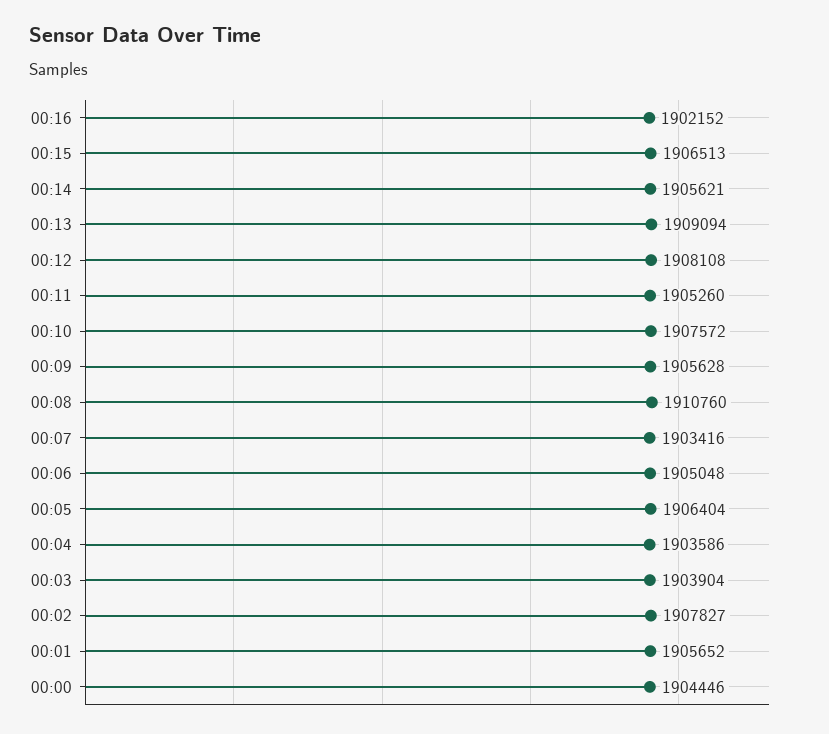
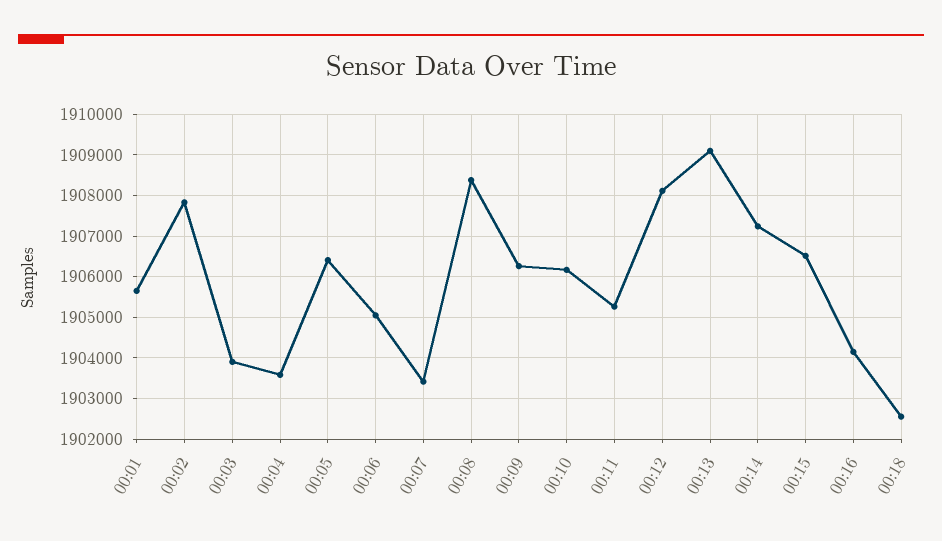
00:16: 1902152 -> 1904200
00:14: 1905621 -> 1907200
00:10: 1907572 -> 1906200
00:09: 1905628 -> 1906200
00:08: 1910760 -> 1908400
00:00: 1904446 -> none
00:18: none -> 1902600

